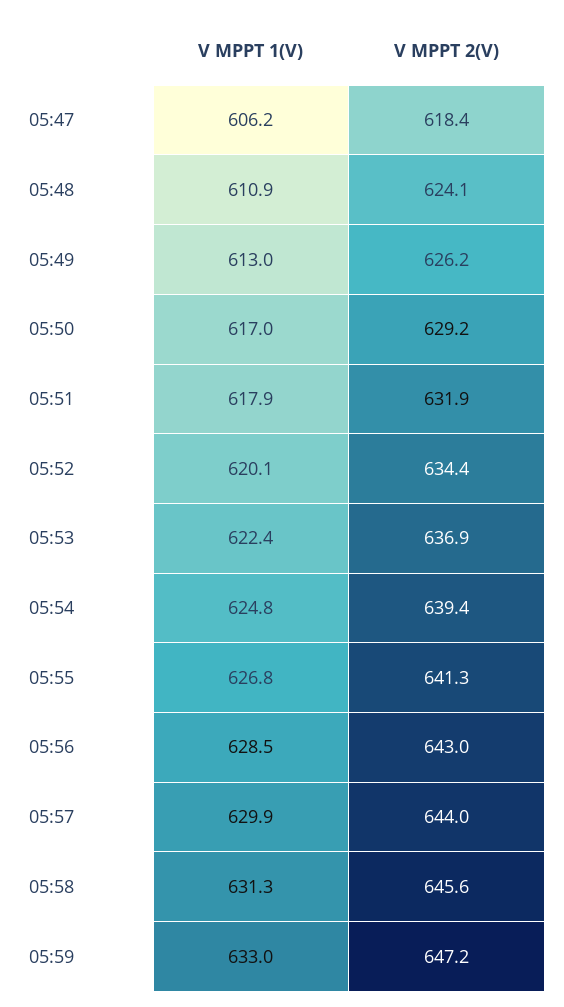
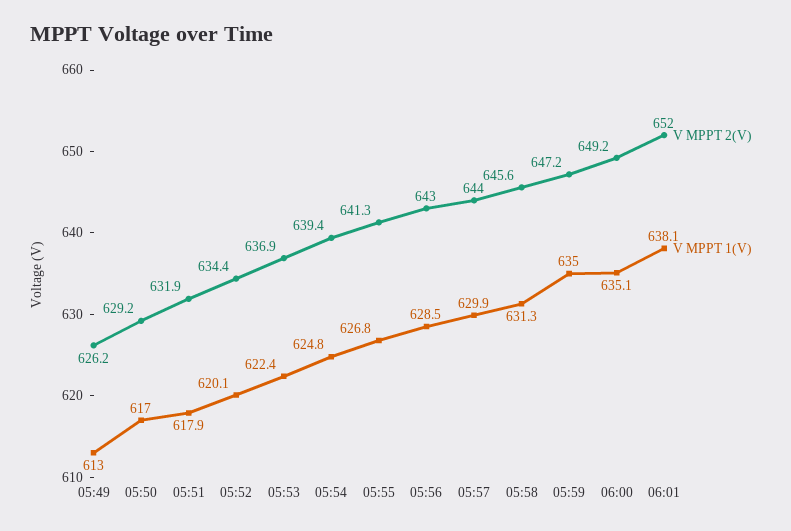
V MPPT 1(V), 05:47: 606.2 -> none
V MPPT 2(V), 05:47: 618.4 -> none
V MPPT 1(V), 05:48: 610.9 -> none
V MPPT 2(V), 05:48: 624.1 -> none
V MPPT 1(V), 05:59: 633 -> 635
V MPPT 2(V), 06:00: none -> 649.2
V MPPT 1(V), 06:00: none -> 635.1
V MPPT 2(V), 06:01: none -> 652
V MPPT 1(V), 06:01: none -> 638.1

